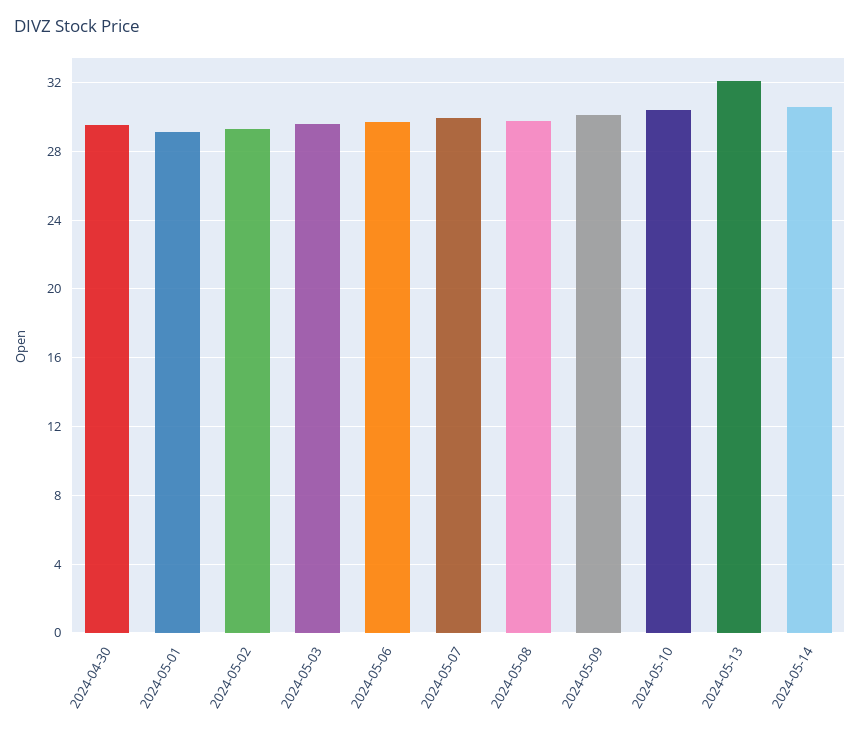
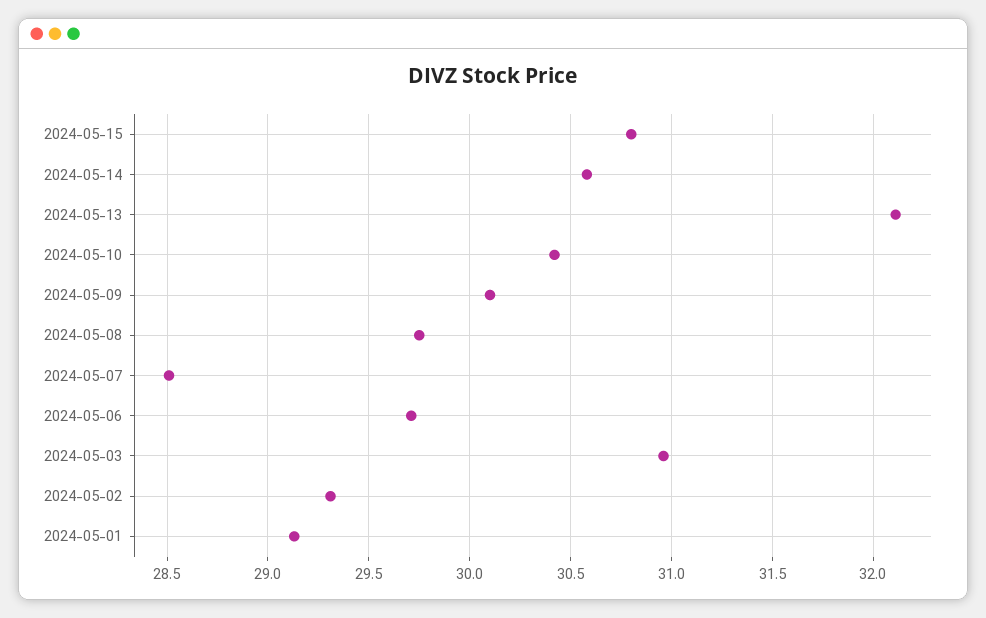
2024-04-30: 29.5 -> none
2024-05-03: 29.5 -> 30.95
2024-05-07: 30 -> 28.5
2024-05-15: none -> 30.8

